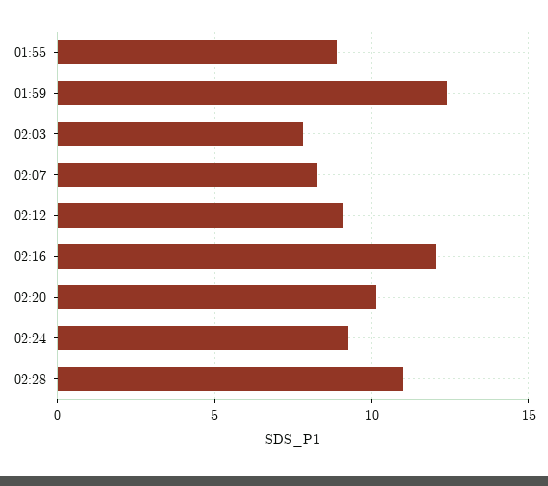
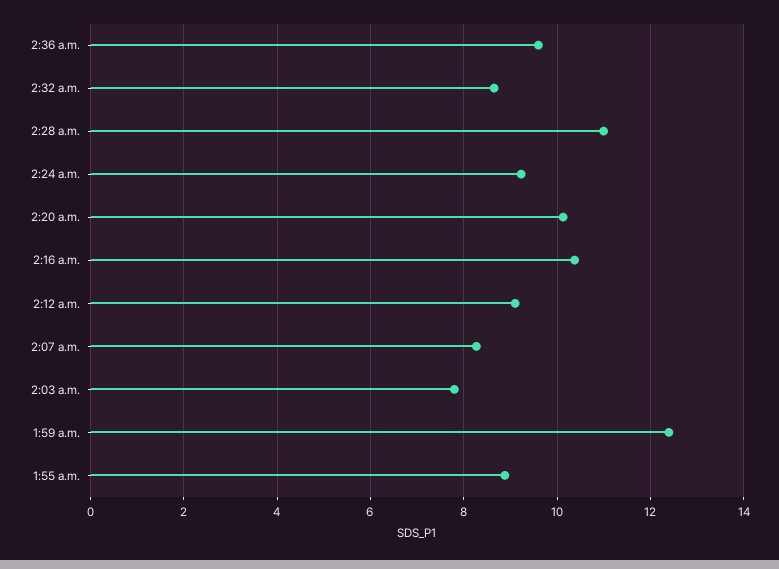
02:16: 12 -> 10.4
2:36 a.m.: none -> 9.6
2:32 a.m.: none -> 8.6

